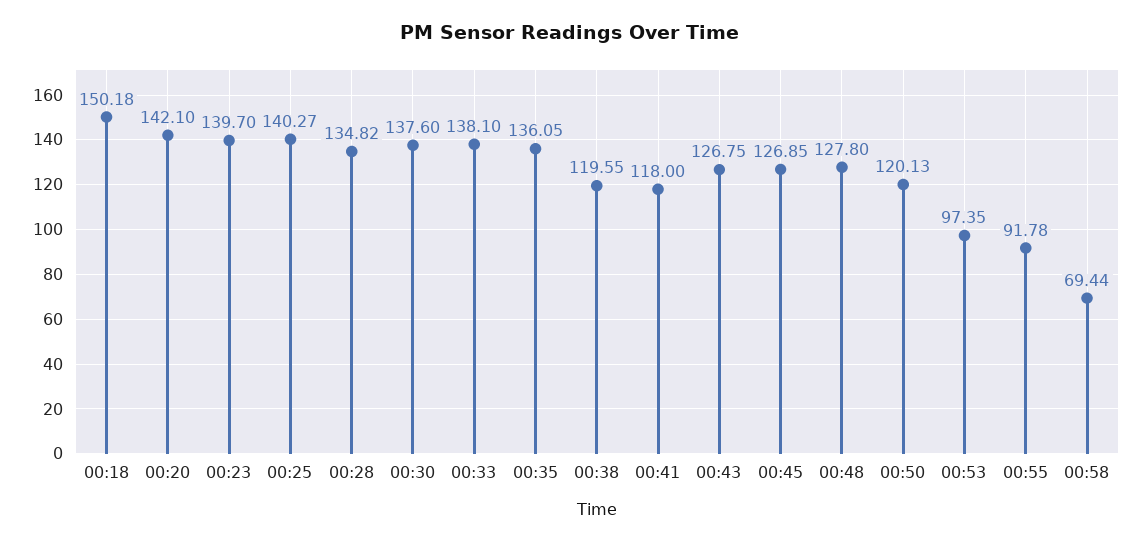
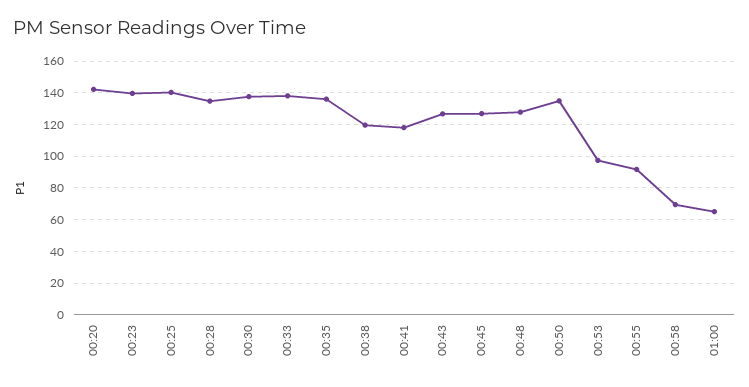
00:18: 150.18 -> none
00:50: 120.13 -> 135
01:00: none -> 65

